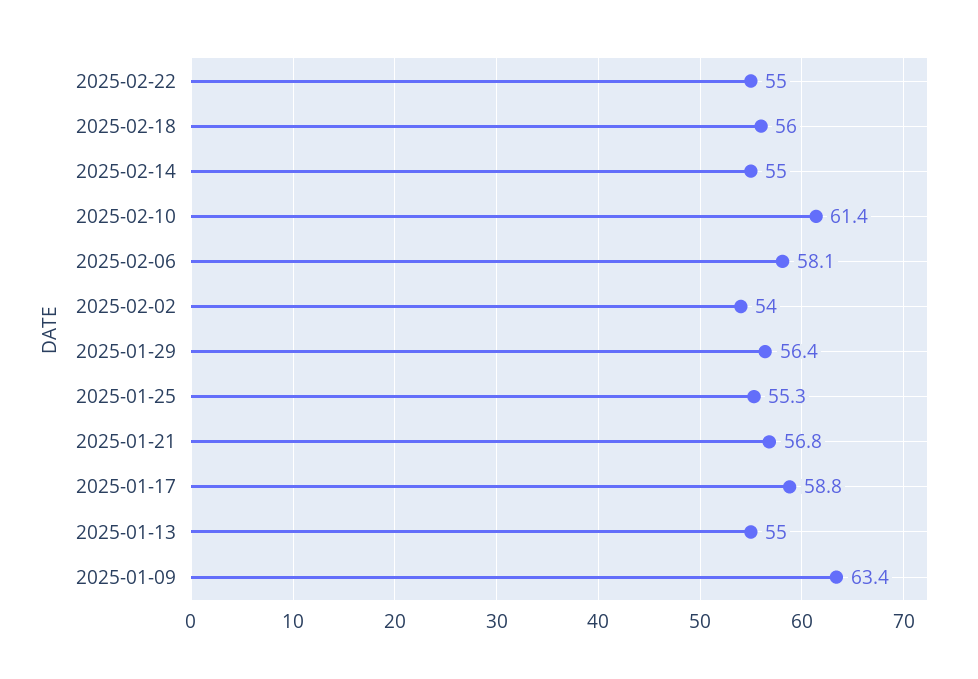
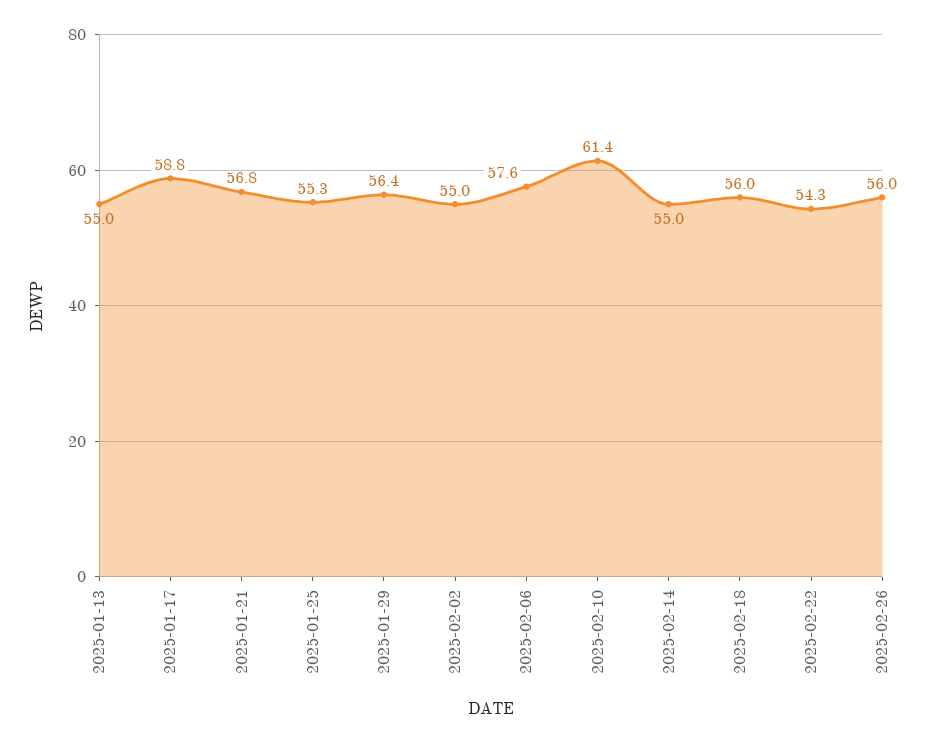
2025-02-22: 55 -> 54.3
2025-02-06: 58.1 -> 57.6
2025-02-02: 54 -> 55
2025-01-09: 63.4 -> none
2025-02-26: none -> 56

